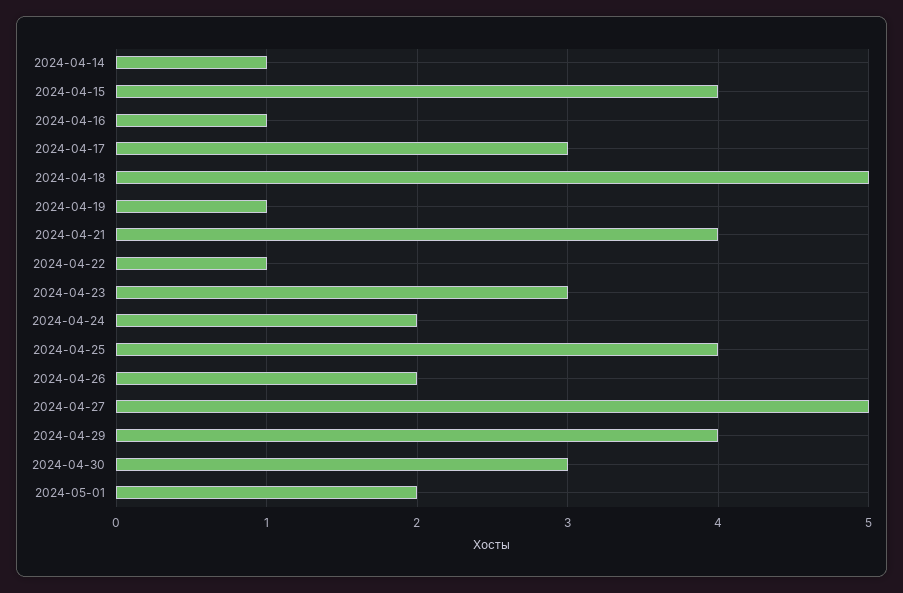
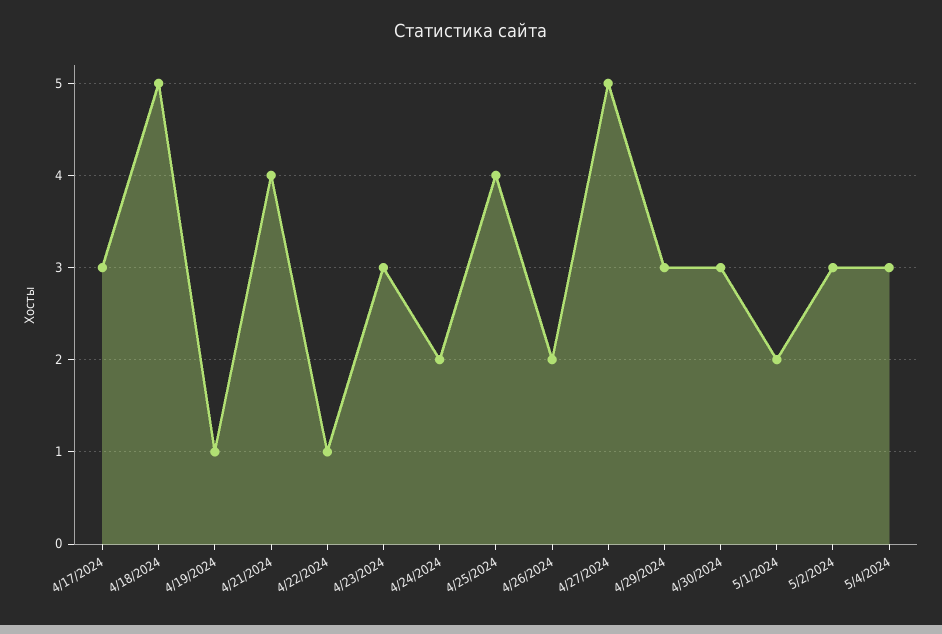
2024-04-14: 1 -> none
2024-04-15: 4 -> none
2024-04-16: 1 -> none
2024-04-29: 4 -> 3
5/2/2024: none -> 3
5/4/2024: none -> 3

